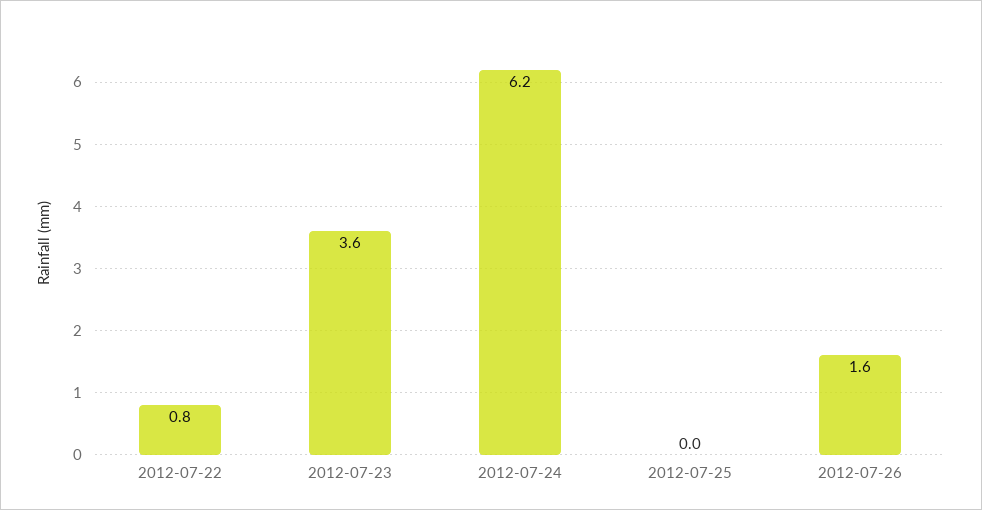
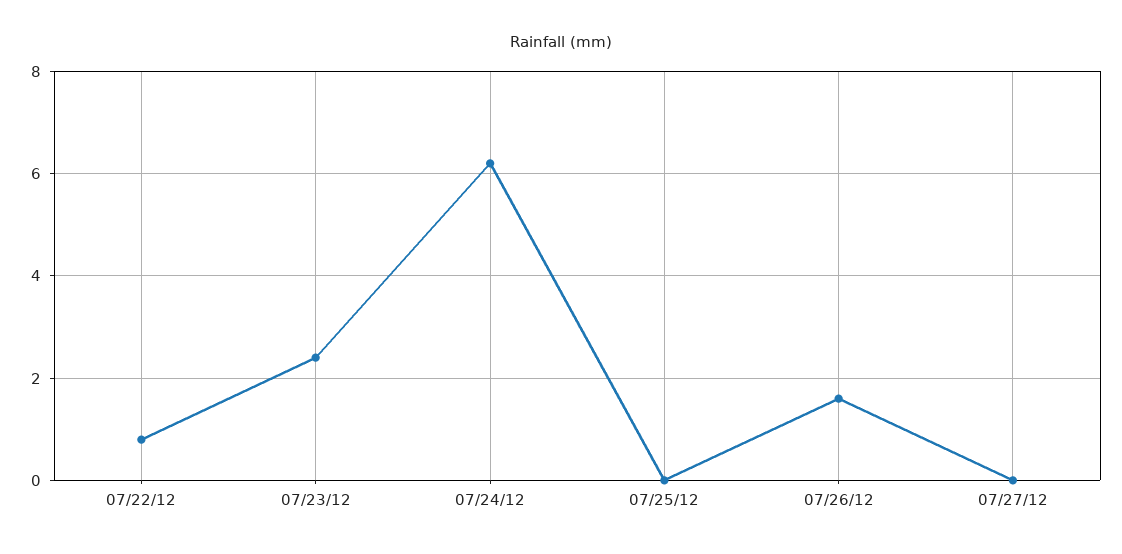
2012-07-23: 3.6 -> 2.5
07/27/12: none -> 0

